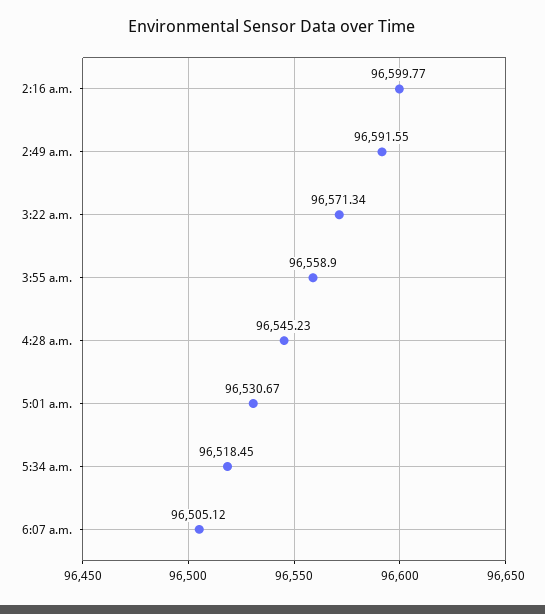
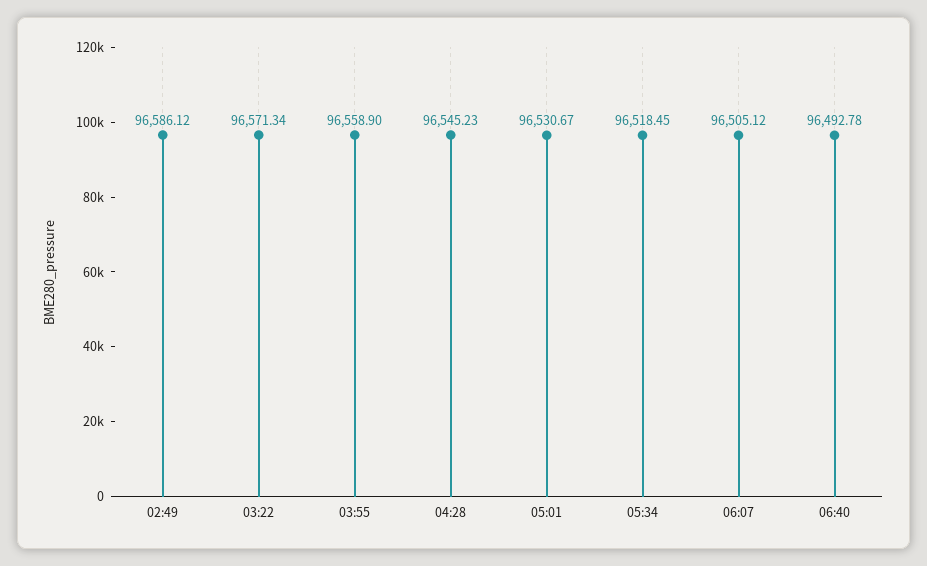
2:16 a.m.: 96599.77 -> none
2:49 a.m.: 96591.55 -> 96586.12
06:40: none -> 96492.78

